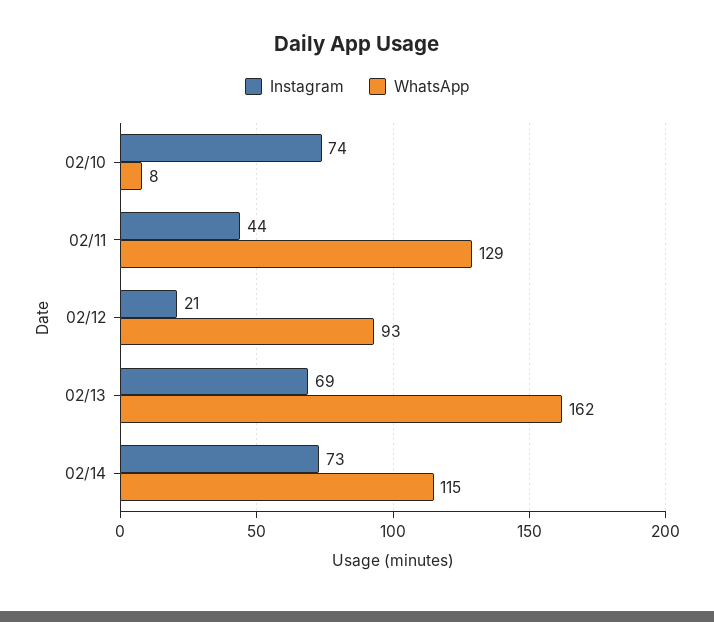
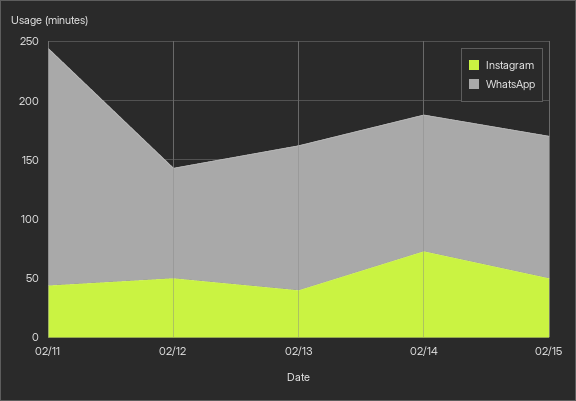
Instagram, 02/10: 74 -> none
WhatsApp, 02/10: 8 -> none
WhatsApp, 02/11: 129 -> 200
Instagram, 02/12: 21 -> 50
Instagram, 02/13: 69 -> 40
WhatsApp, 02/13: 162 -> 120
Instagram, 02/15: none -> 50
WhatsApp, 02/15: none -> 120

